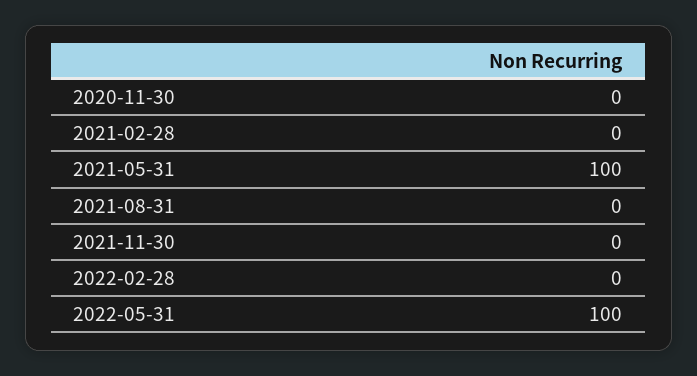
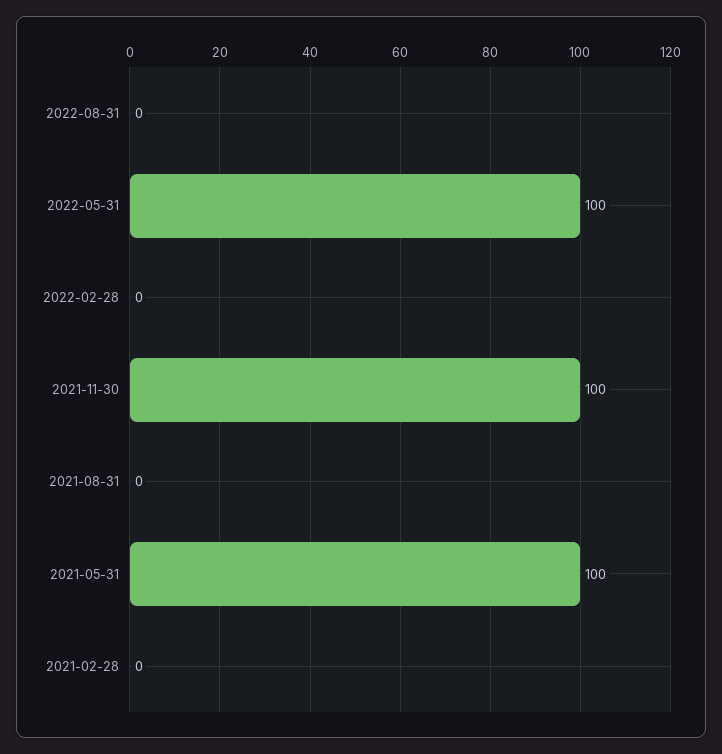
2020-11-30: 0 -> none
2021-11-30: 0 -> 100
2022-08-31: none -> 0

